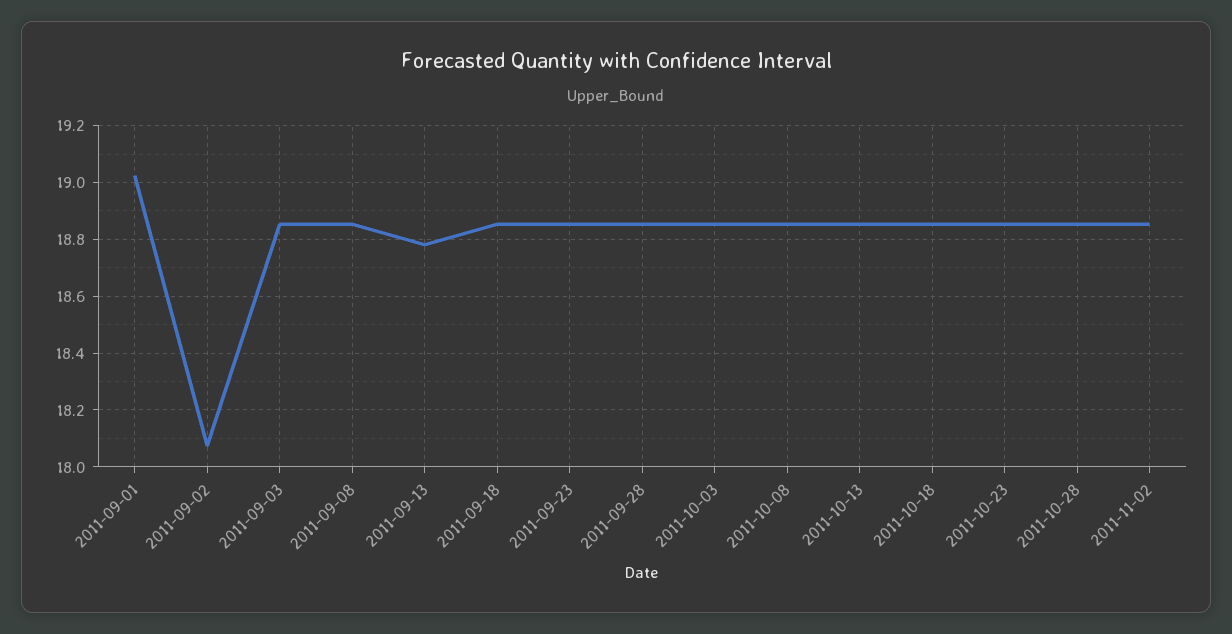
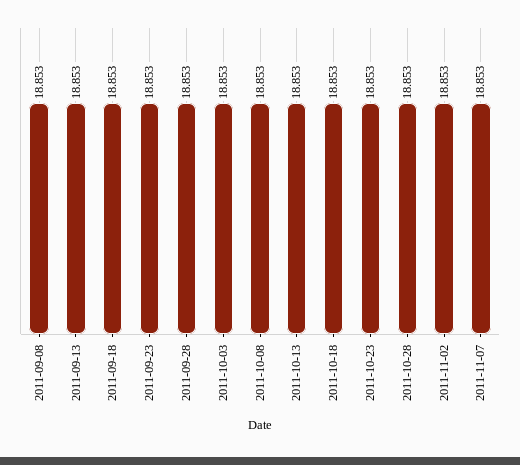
2011-09-01: 19.025 -> none
2011-09-02: 18.075 -> none
2011-09-03: 18.85 -> none
2011-09-13: 18.775 -> 18.853
2011-11-07: none -> 18.853

